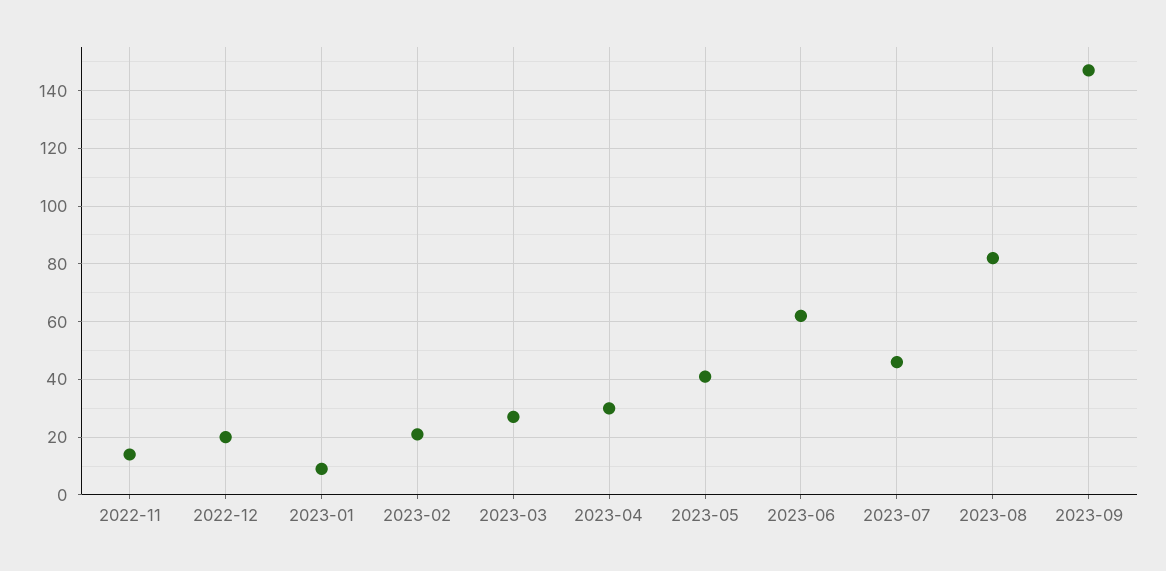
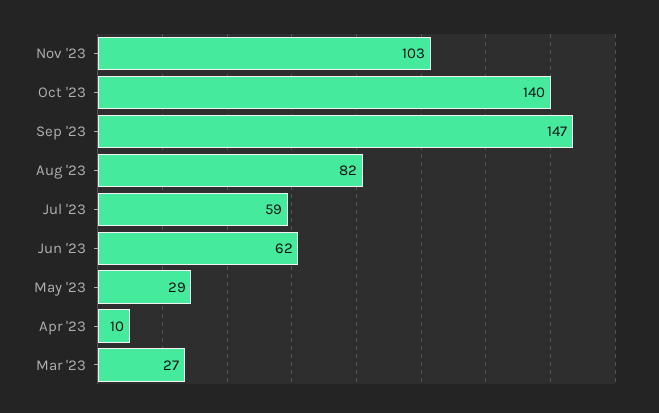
2022-11: 15 -> none
2022-12: 20 -> none
2023-01: 10 -> none
2023-02: 20 -> none
2023-04: 30 -> 10
2023-05: 40 -> 29
2023-07: 45 -> 59
Nov '23: none -> 103
Oct '23: none -> 140

